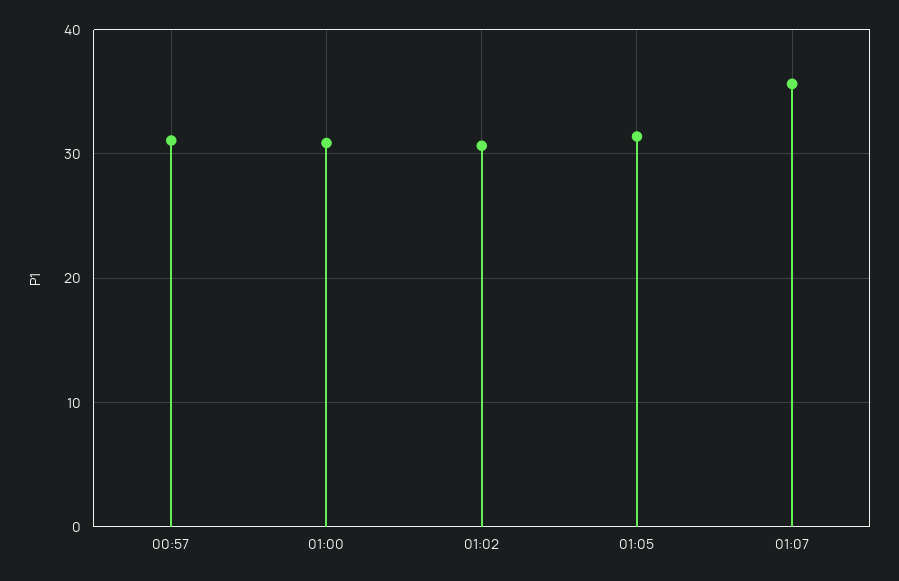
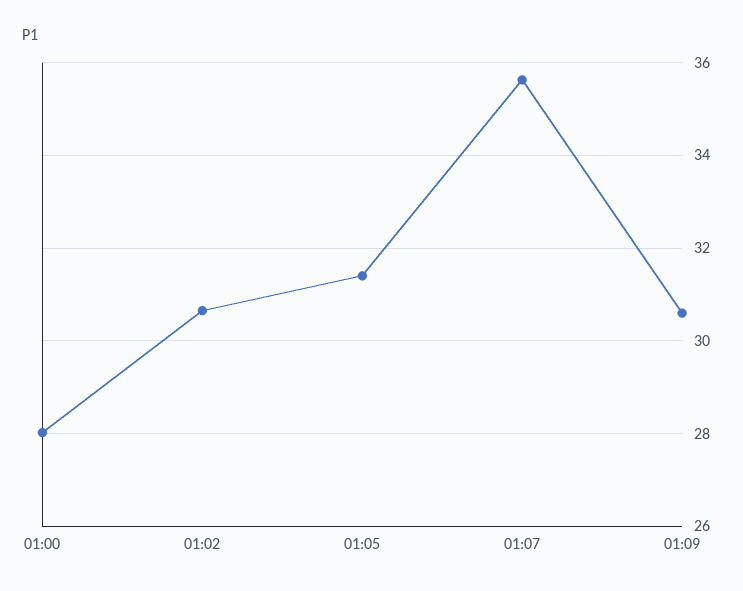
00:57: 31 -> none
01:00: 31 -> 28
01:09: none -> 30.6

